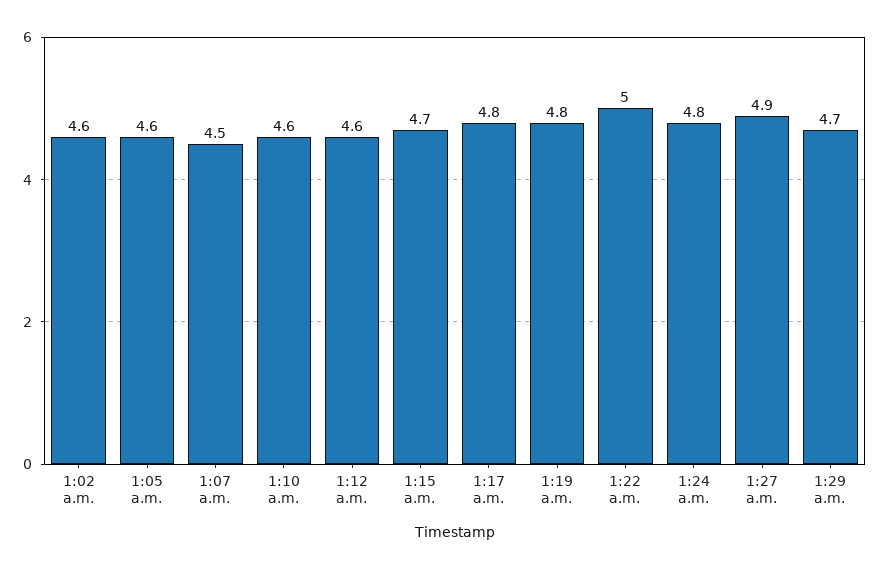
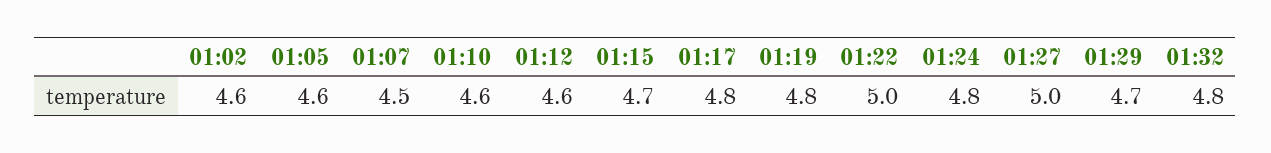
1:27 a.m.: 4.9 -> 5
01:32: none -> 4.8

